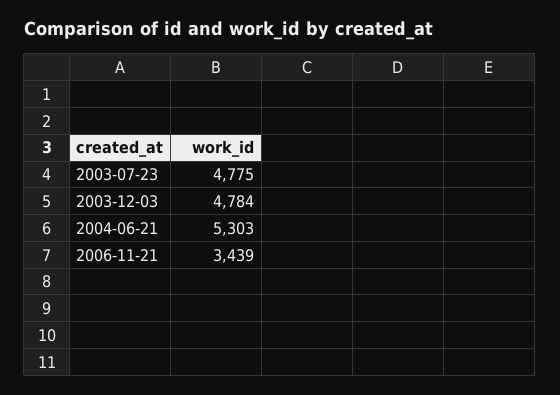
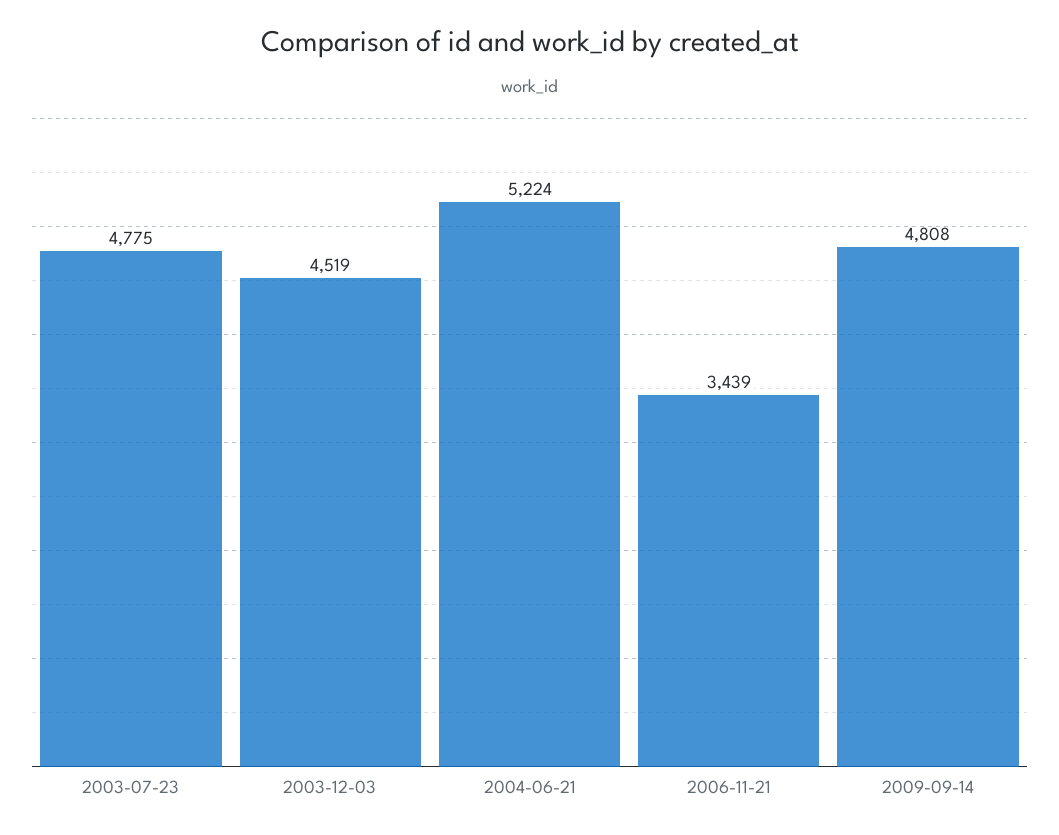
2003-12-03: 4784 -> 4519
2004-06-21: 5303 -> 5224
2009-09-14: none -> 4808

